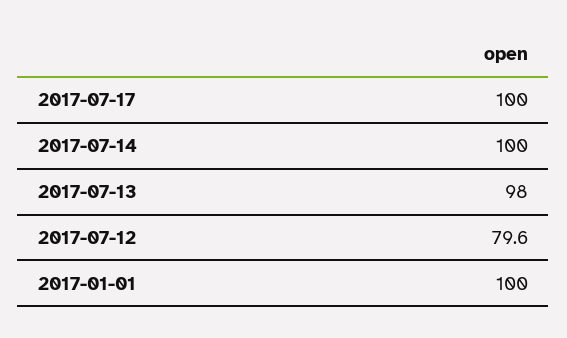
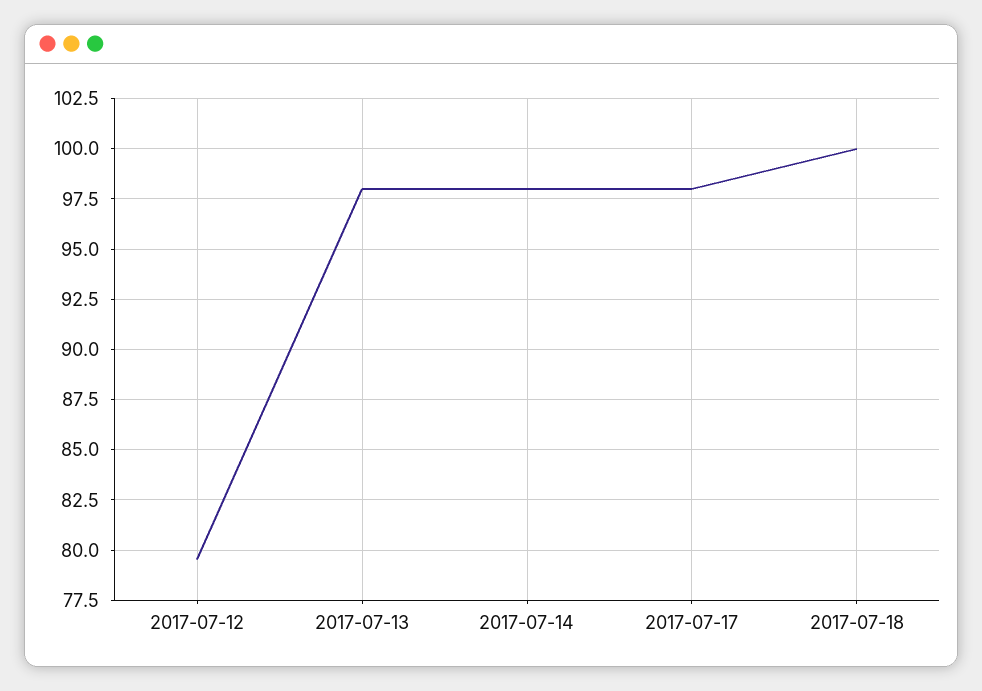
2017-07-17: 100 -> 98
2017-07-14: 100 -> 98
2017-01-01: 100 -> none
2017-07-18: none -> 100

